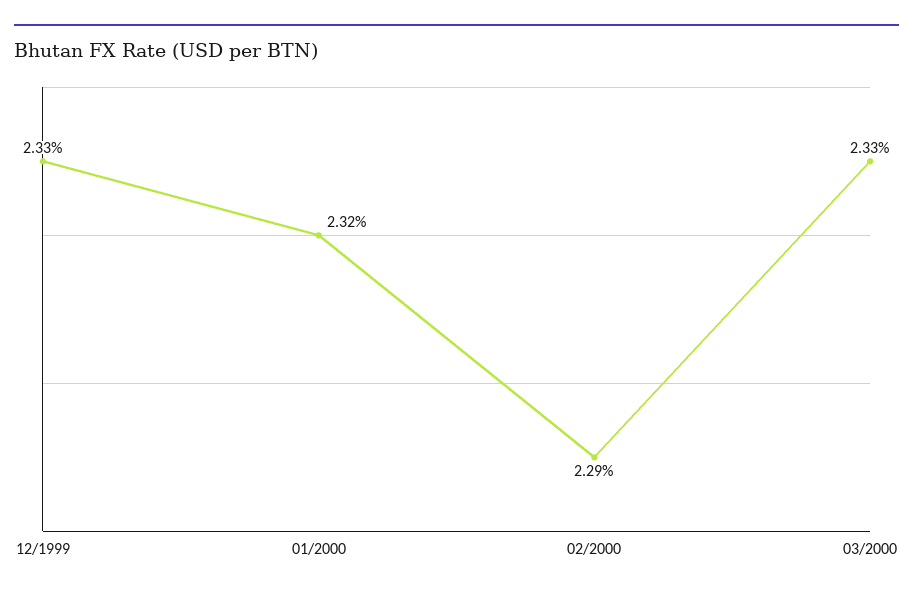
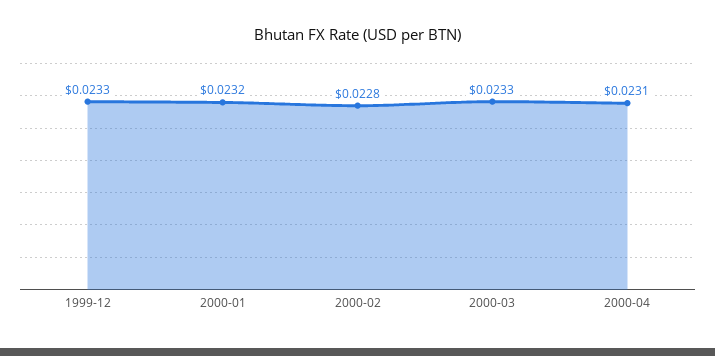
02/2000: 0.0229 -> 0.0228
2000-04: none -> 0.0231

